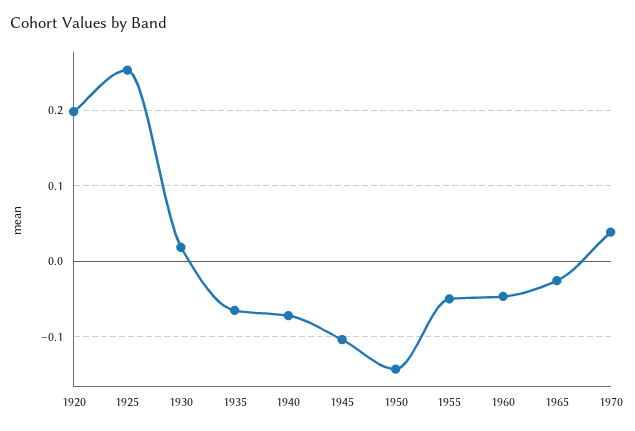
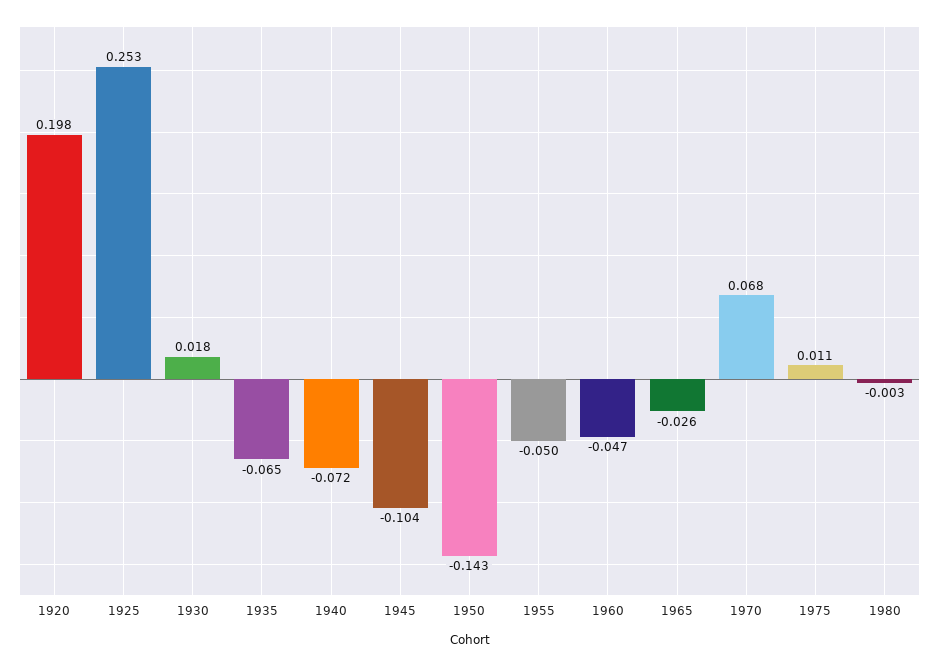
1970: 0.04 -> 0.068
1975: none -> 0.011
1980: none -> -0.003

